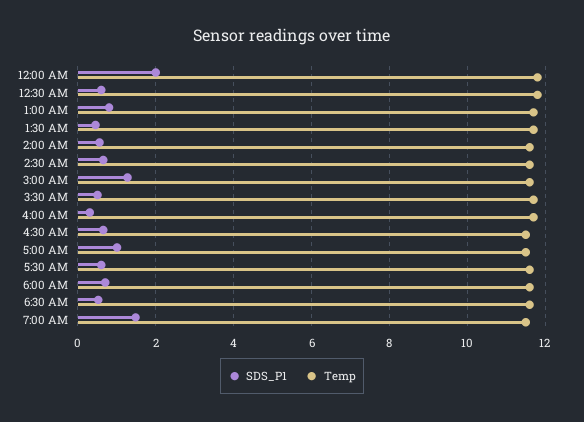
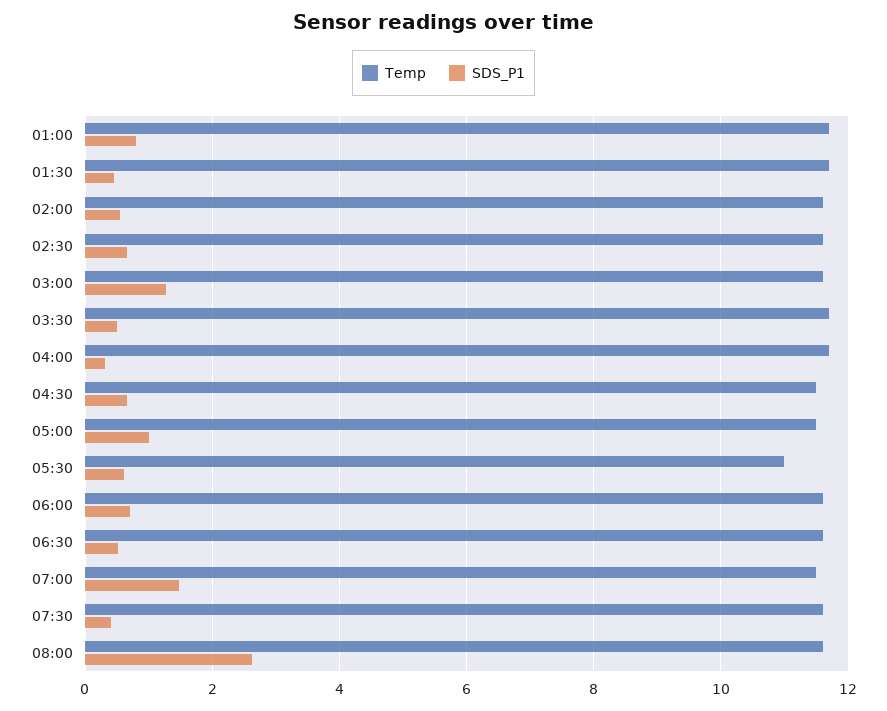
SDS_P1, 12:00 AM: 2 -> none
Temp, 12:00 AM: 11.8 -> none
SDS_P1, 12:30 AM: 0.6 -> none
Temp, 12:30 AM: 11.8 -> none
Temp, 5:30 AM: 11.6 -> 11
Temp, 07:30: none -> 11.6
SDS_P1, 07:30: none -> 0.4
Temp, 08:00: none -> 11.6
SDS_P1, 08:00: none -> 2.6

